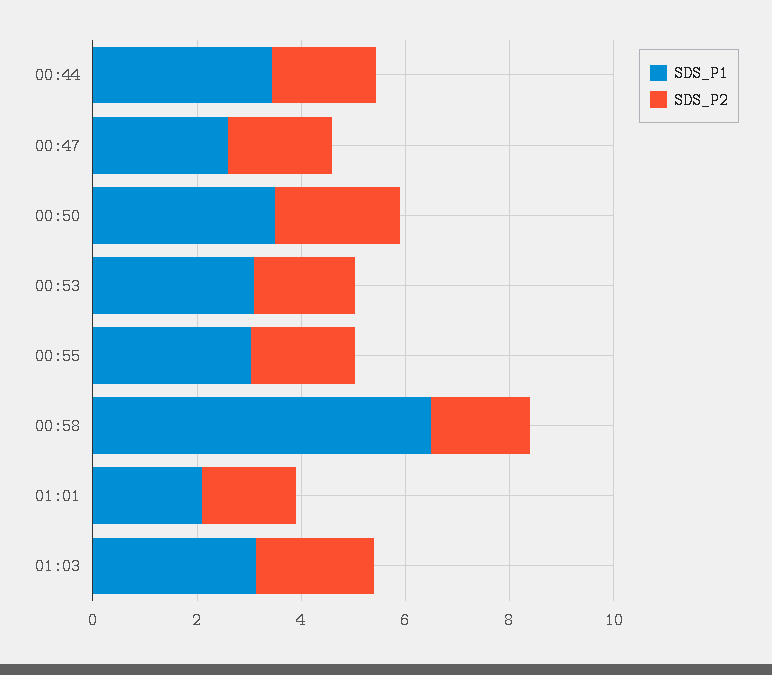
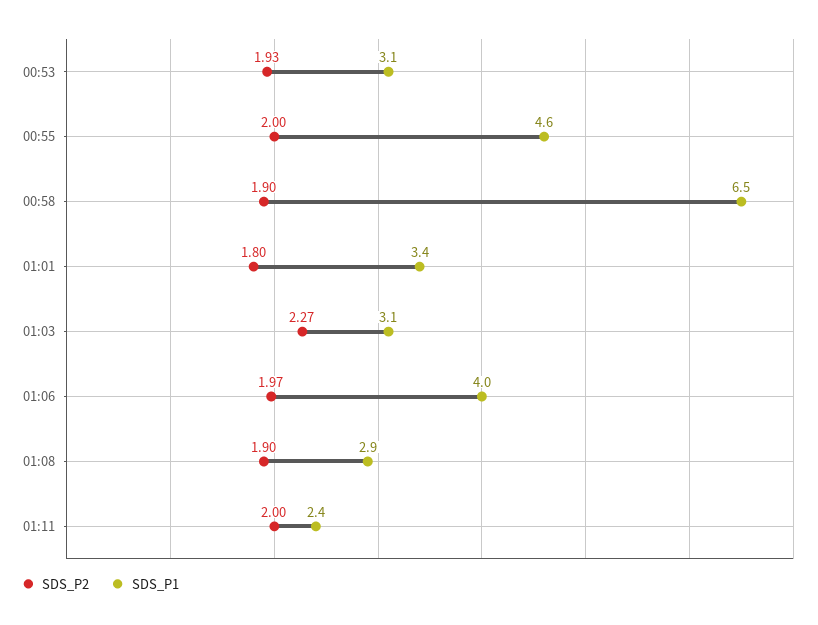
SDS_P1, 00:44: 3.5 -> none
SDS_P2, 00:44: 2 -> none
SDS_P1, 00:47: 2.5 -> none
SDS_P2, 00:47: 2 -> none
SDS_P1, 00:50: 3.5 -> none
SDS_P2, 00:50: 2.5 -> none
SDS_P1, 00:55: 3 -> 4.6
SDS_P1, 01:01: 2 -> 3.4
SDS_P2, 01:06: none -> 1.97
SDS_P1, 01:06: none -> 4
SDS_P2, 01:08: none -> 1.9
SDS_P1, 01:08: none -> 2.9
SDS_P2, 01:11: none -> 2
SDS_P1, 01:11: none -> 2.4

